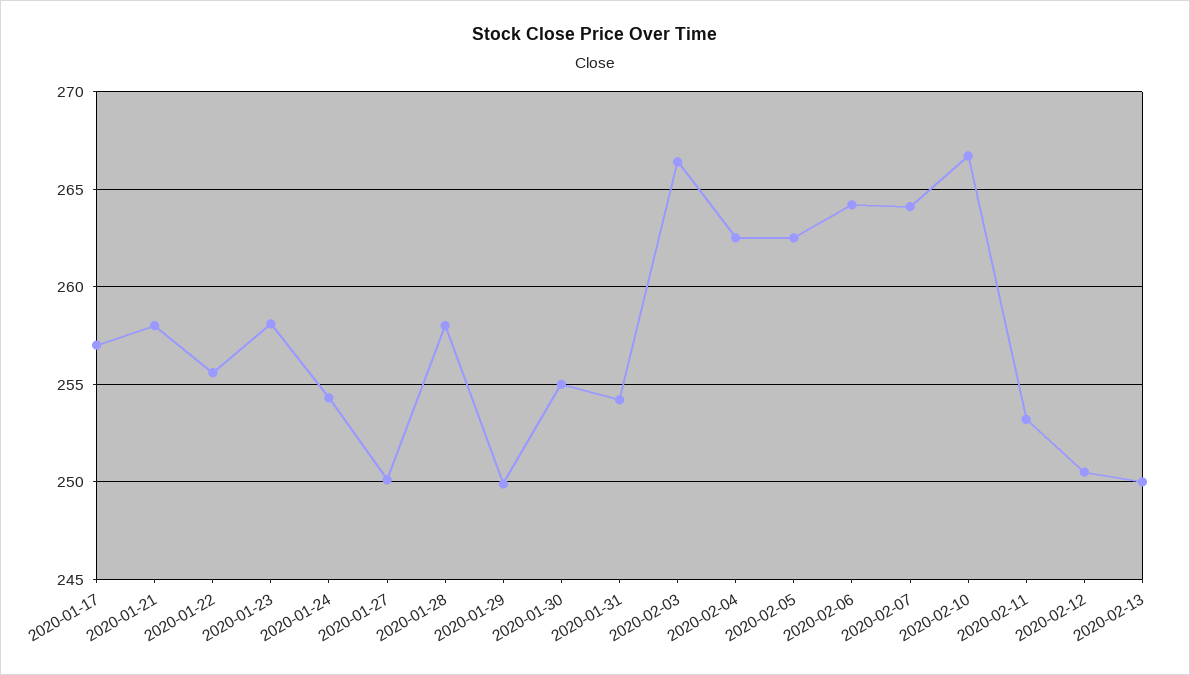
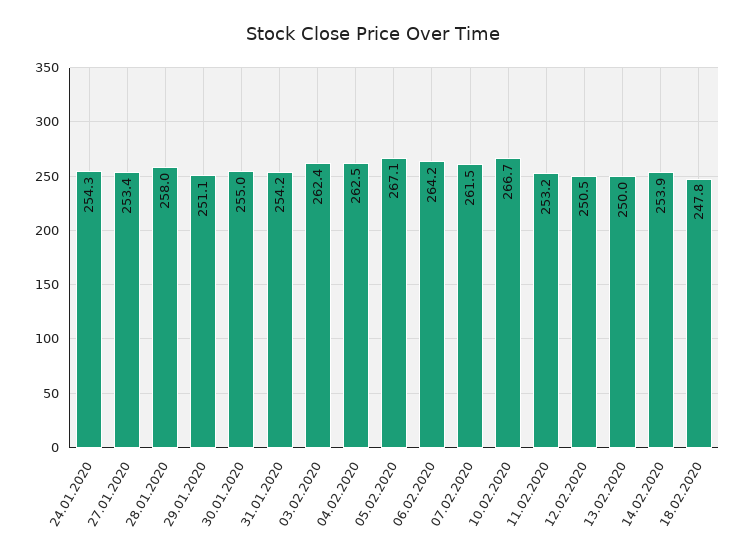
2020-01-17: 257 -> none
2020-01-21: 258 -> none
2020-01-22: 255.5 -> none
2020-01-23: 258 -> none
2020-01-27: 250 -> 253.4
2020-01-29: 250 -> 251.1
2020-02-03: 266.5 -> 262.4
2020-02-05: 262.5 -> 267.1
2020-02-07: 264 -> 261.5
14.02.2020: none -> 253.9
18.02.2020: none -> 247.8

